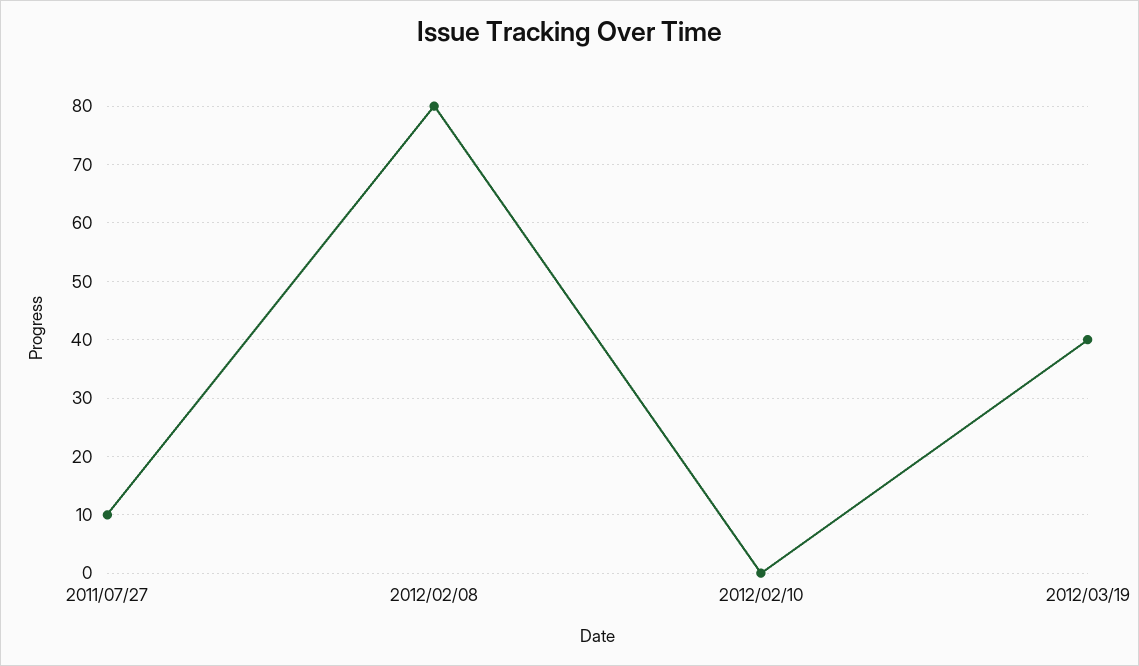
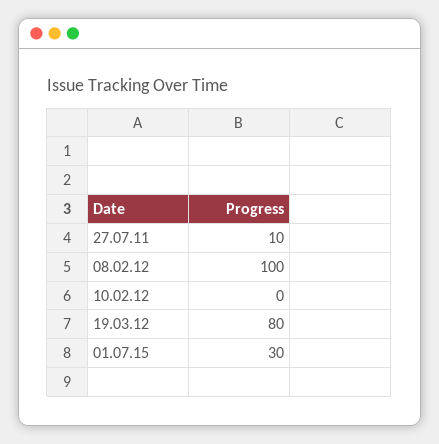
2012/02/08: 80 -> 100
2012/03/19: 40 -> 80
01.07.15: none -> 30

